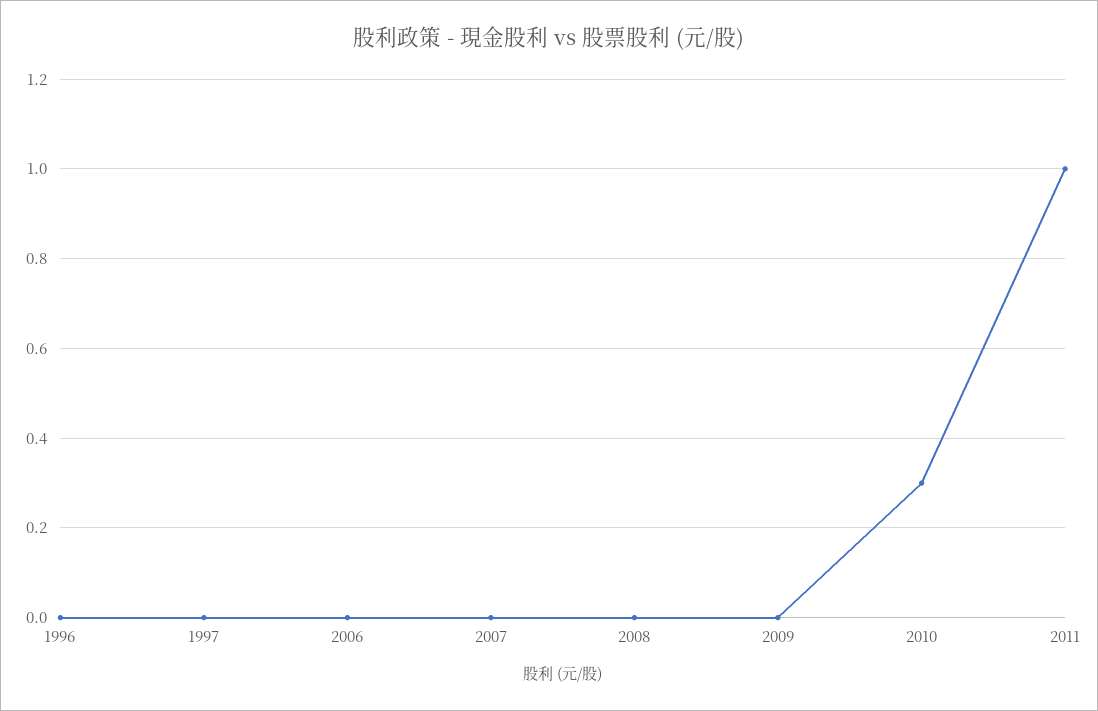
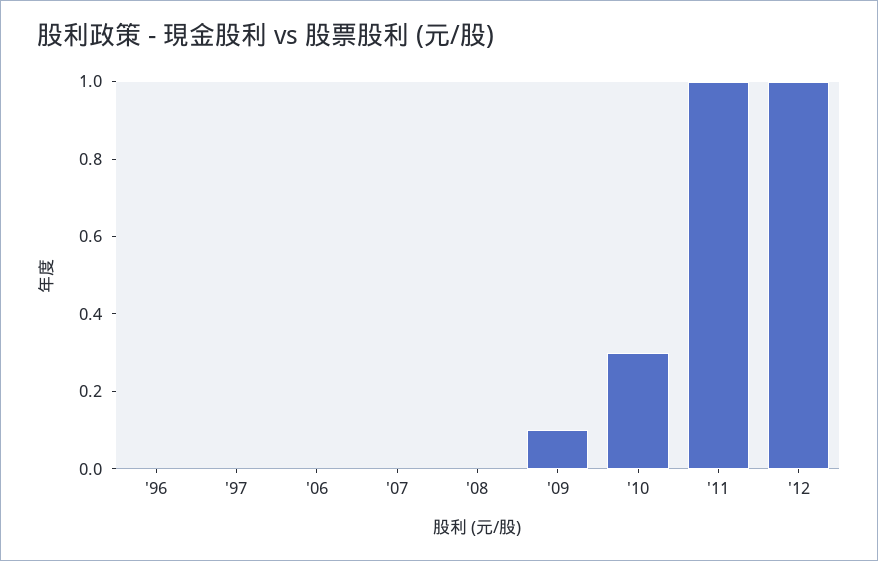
2009: 0 -> 0.1
'12: none -> 1

